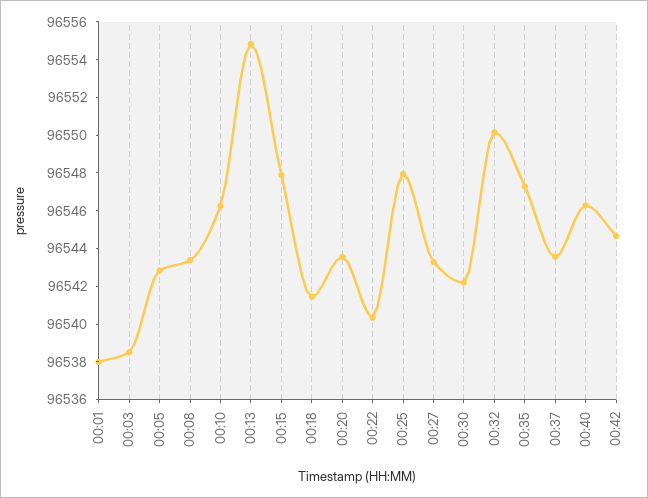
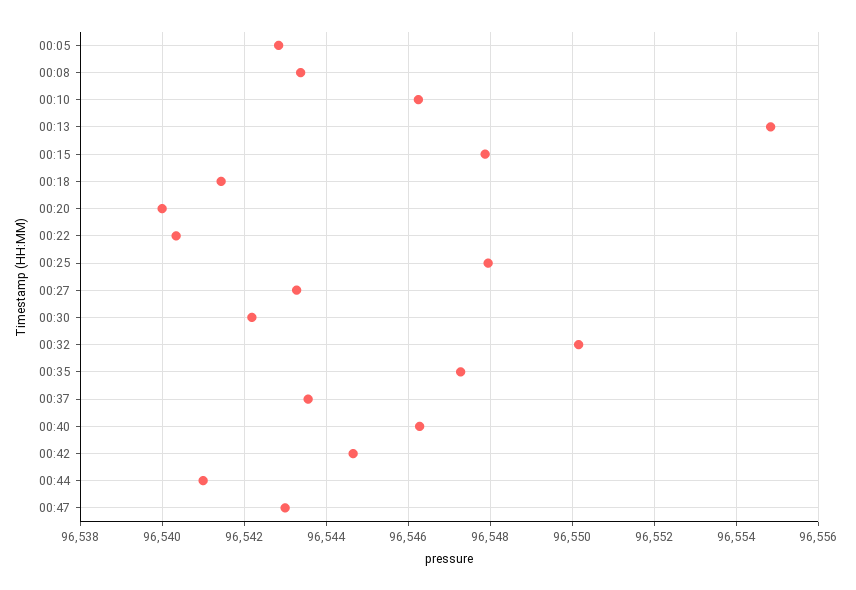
00:01: 96538 -> none
00:03: 96538.5 -> none
00:20: 96543.5 -> 96540
00:44: none -> 96541
00:47: none -> 96543

